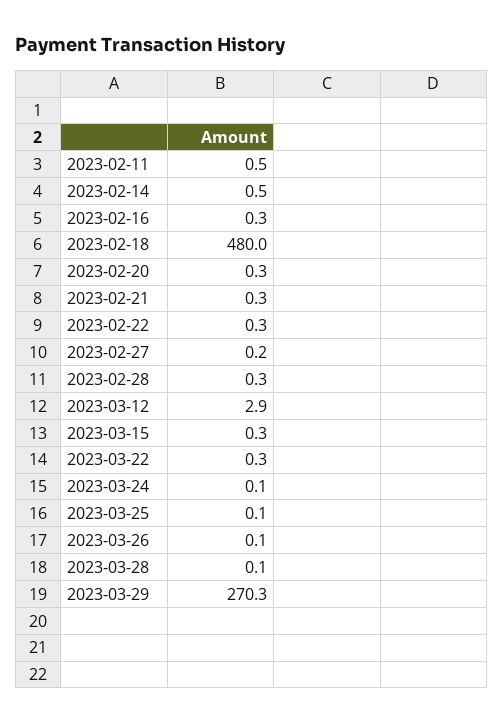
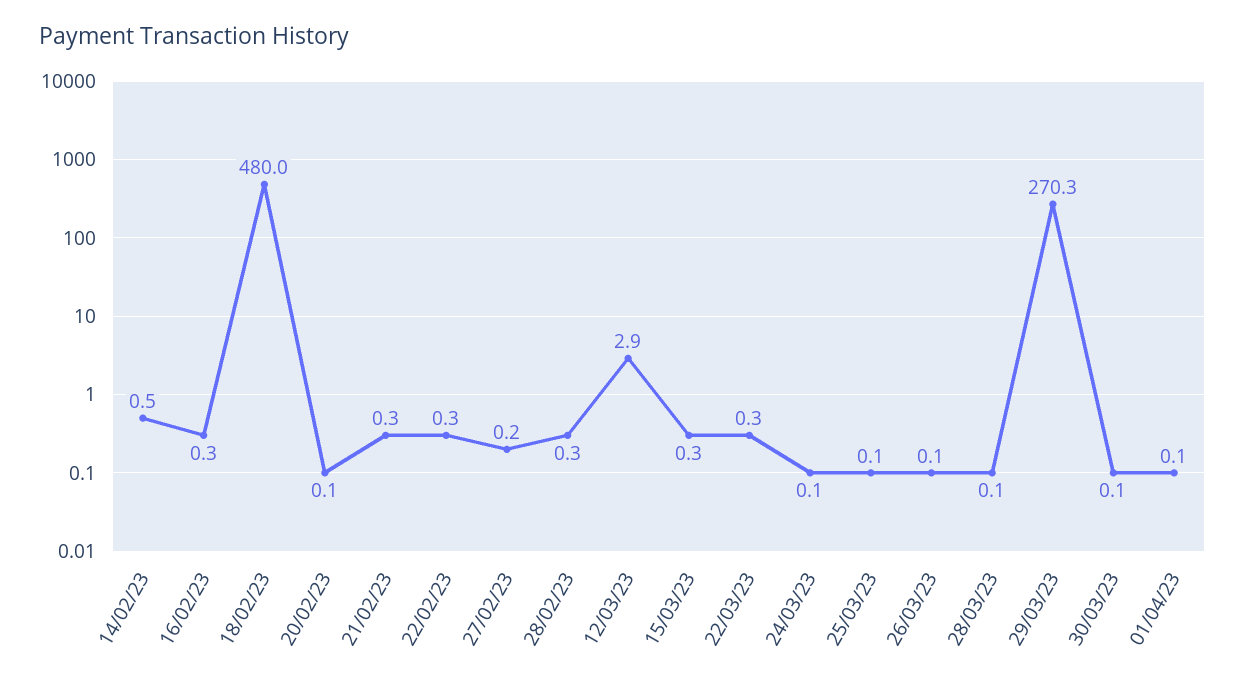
2023-02-11: 0.5 -> none
2023-02-20: 0.3 -> 0.1
30/03/23: none -> 0.1
01/04/23: none -> 0.1

